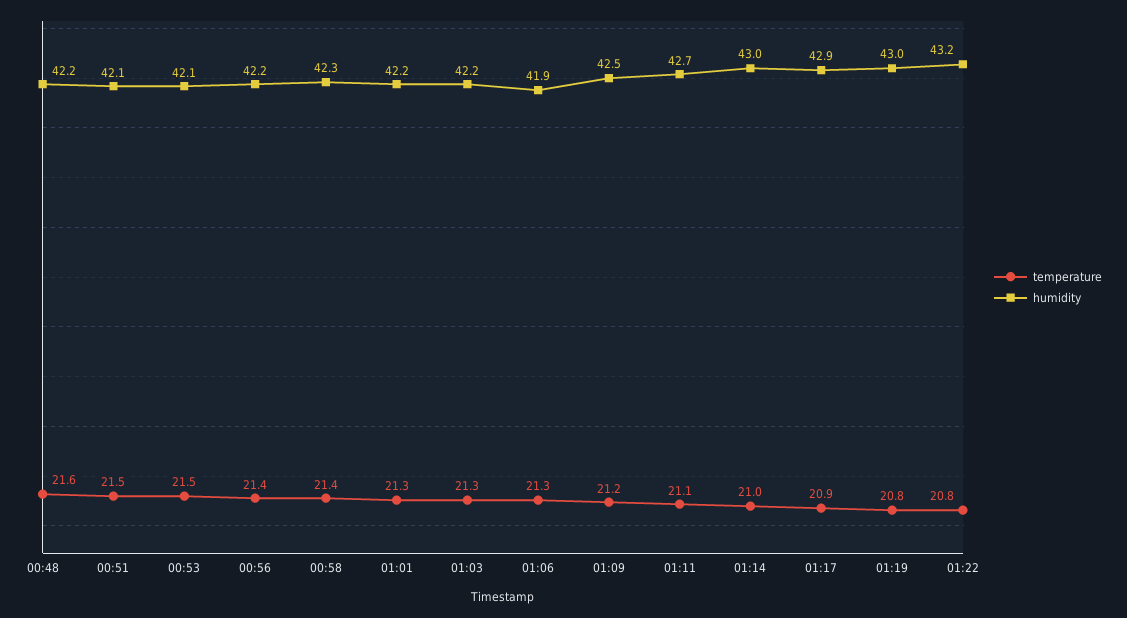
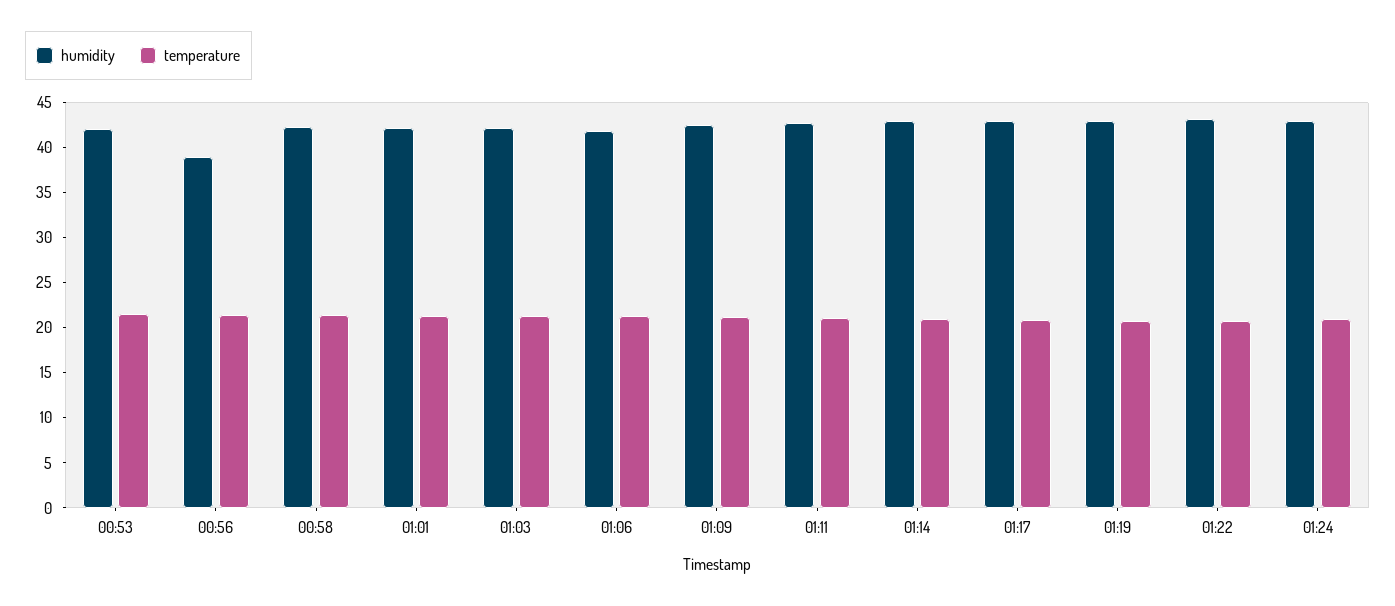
temperature, 00:48: 21.6 -> none
humidity, 00:48: 42.2 -> none
temperature, 00:51: 21.5 -> none
humidity, 00:51: 42.1 -> none
humidity, 00:56: 42.2 -> 39
humidity, 01:24: none -> 43
temperature, 01:24: none -> 21

